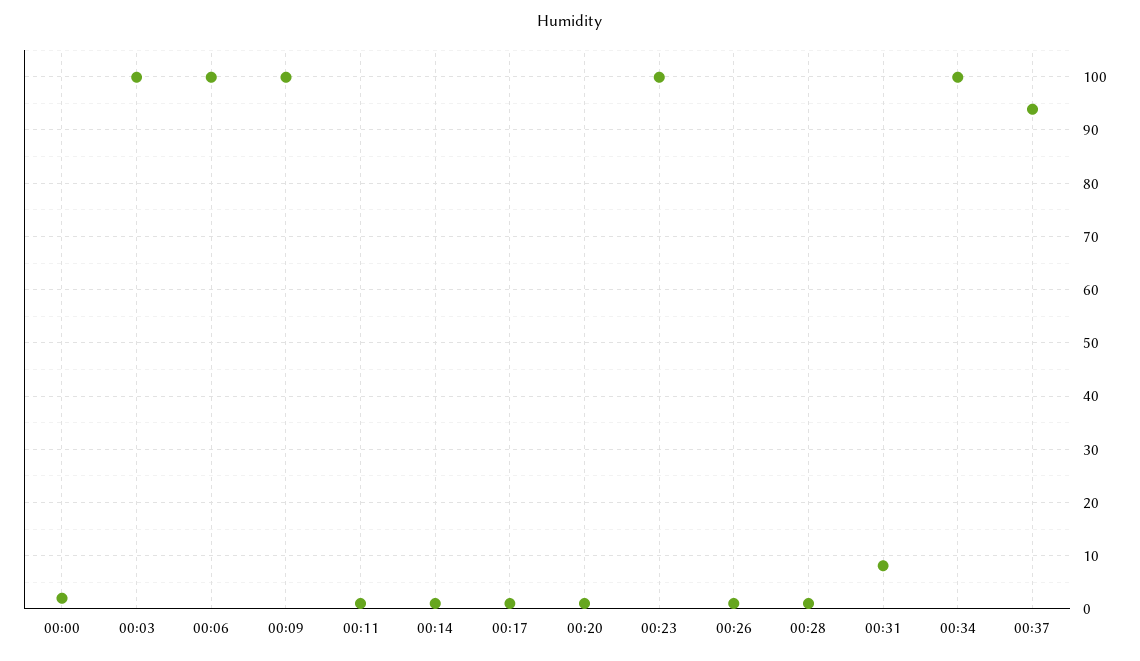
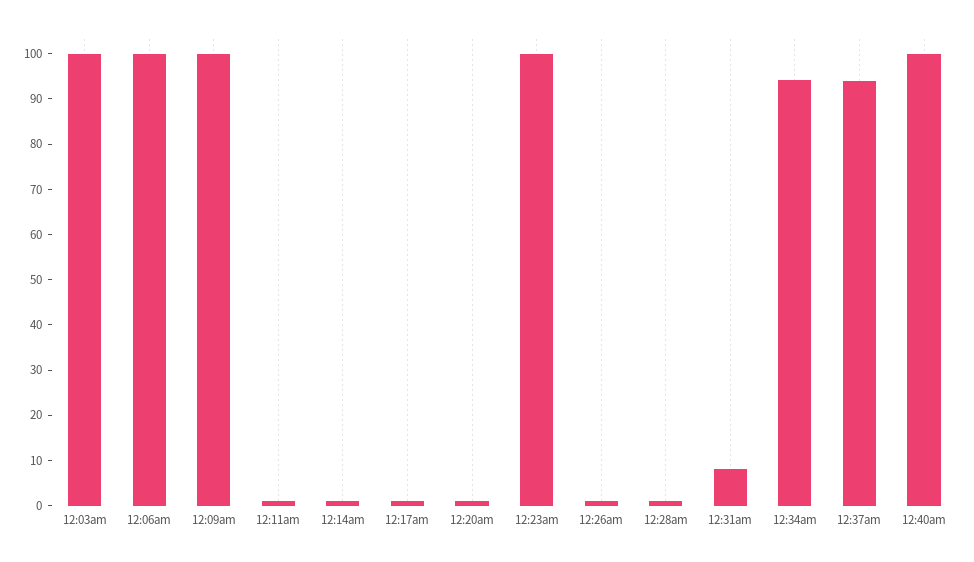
00:00: 2 -> none
00:34: 100 -> 94
12:40am: none -> 100

